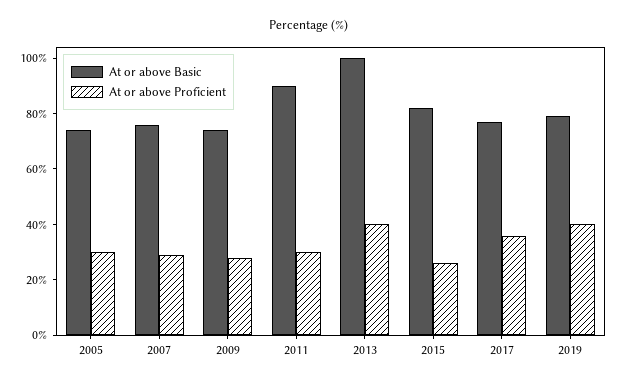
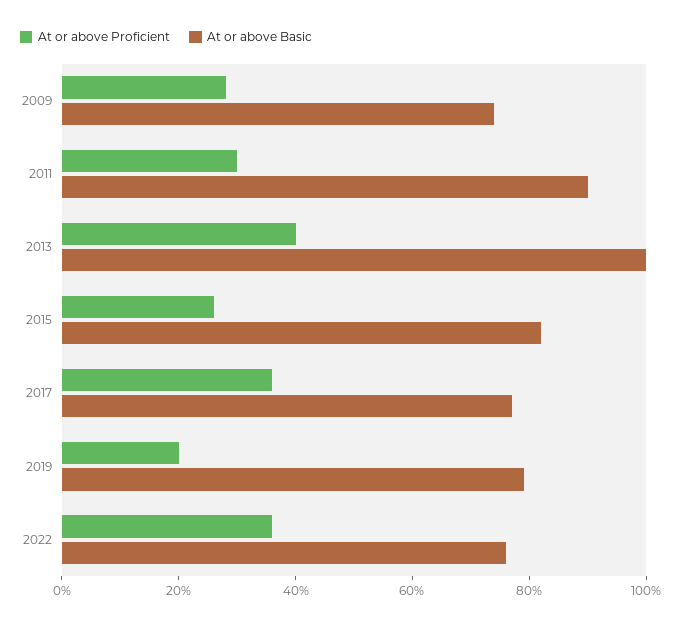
At or above Basic, 2005: 75 -> none
At or above Proficient, 2005: 30 -> none
At or above Basic, 2007: 75 -> none
At or above Proficient, 2007: 30 -> none
At or above Proficient, 2019: 40 -> 20
At or above Proficient, 2022: none -> 35
At or above Basic, 2022: none -> 75

